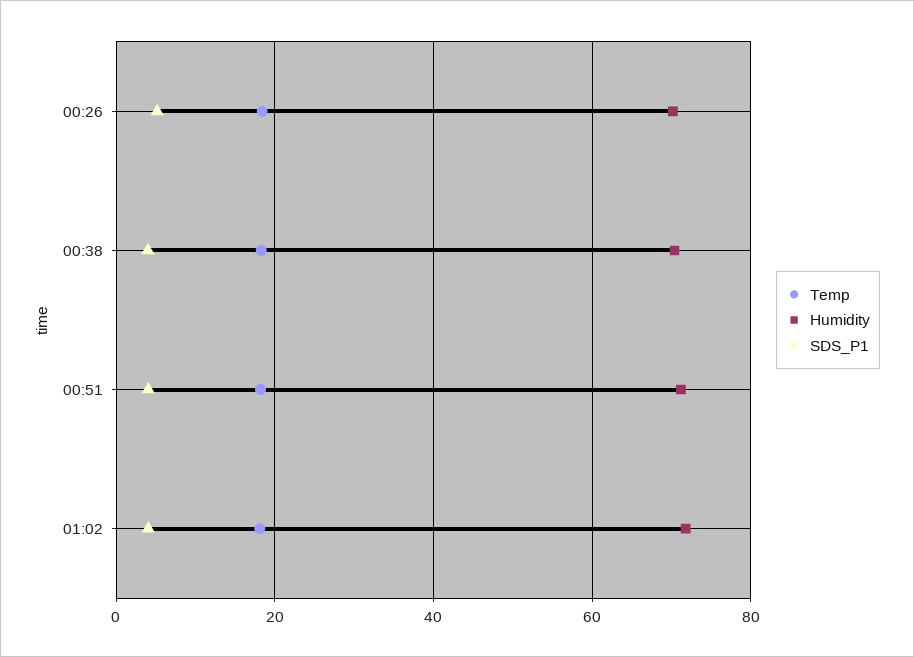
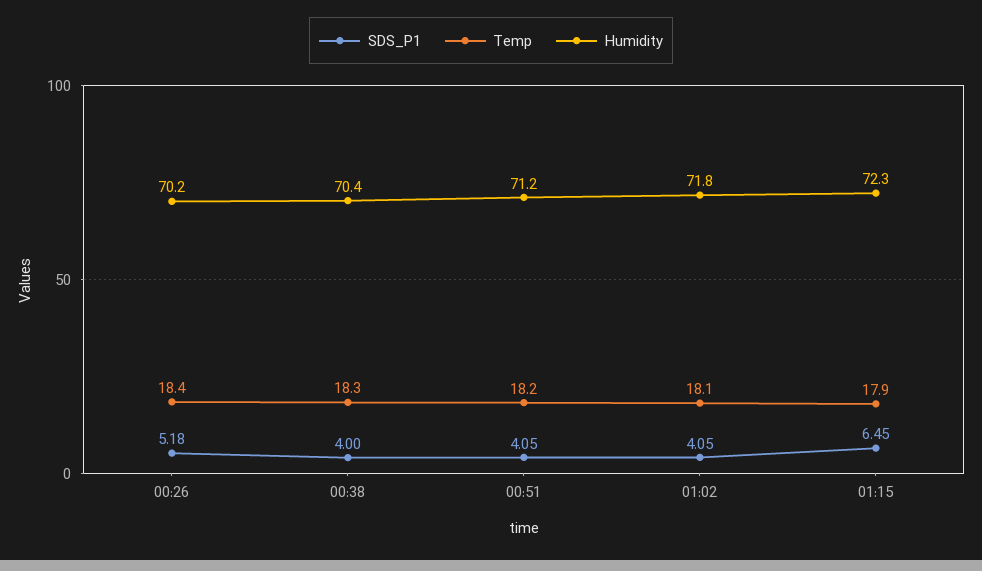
SDS_P1, 01:15: none -> 6.45
Temp, 01:15: none -> 17.9
Humidity, 01:15: none -> 72.3

